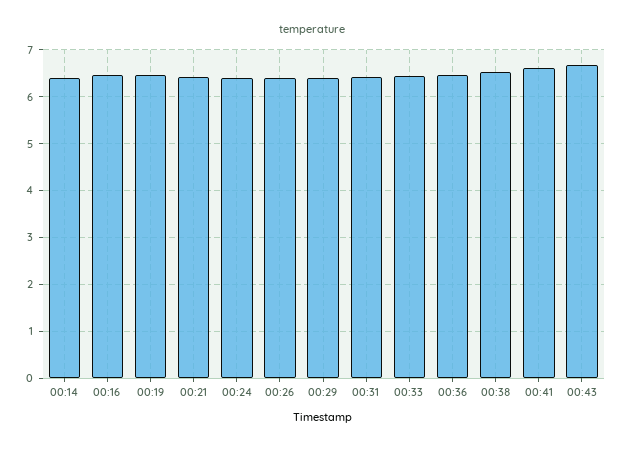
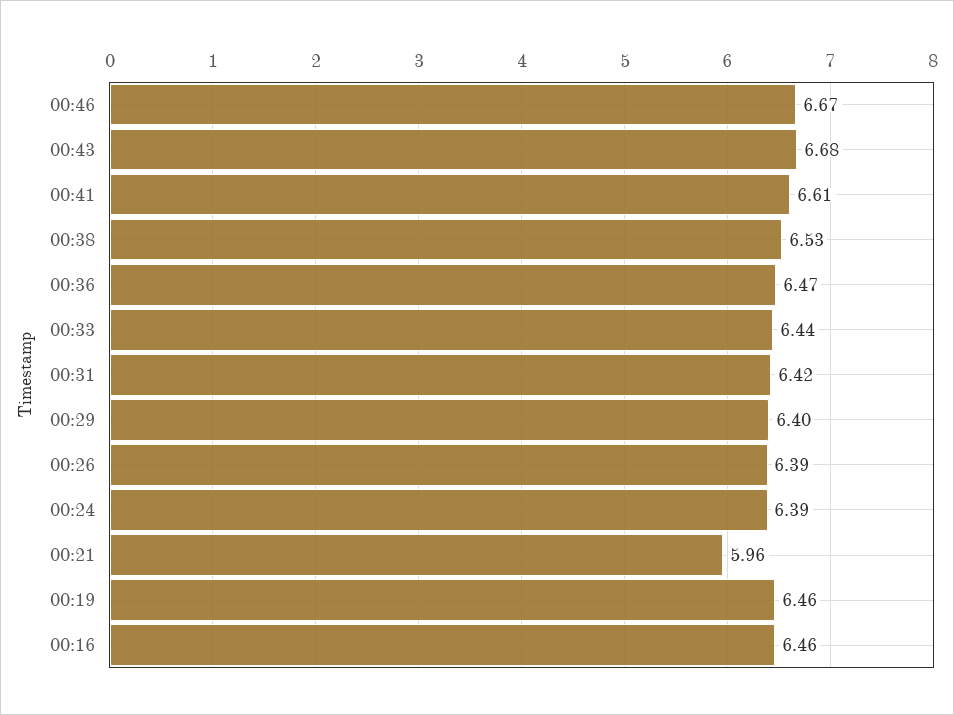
00:14: 6.4 -> none
00:21: 6.4 -> 5.96
00:46: none -> 6.67

